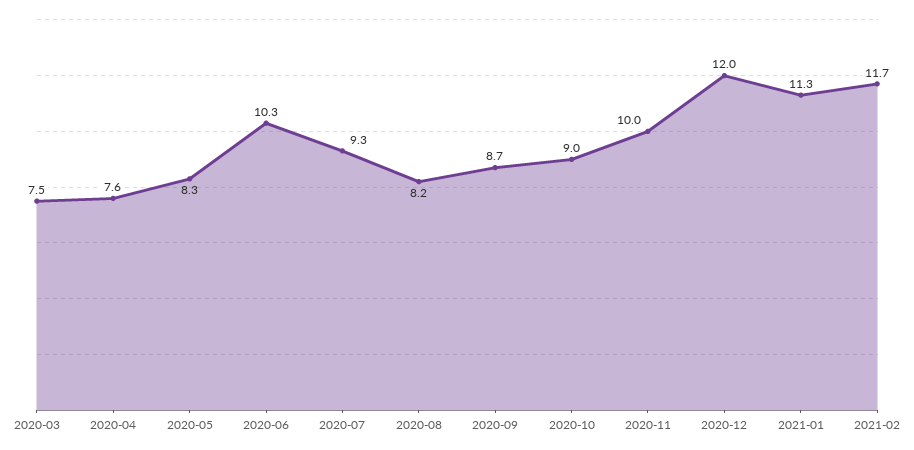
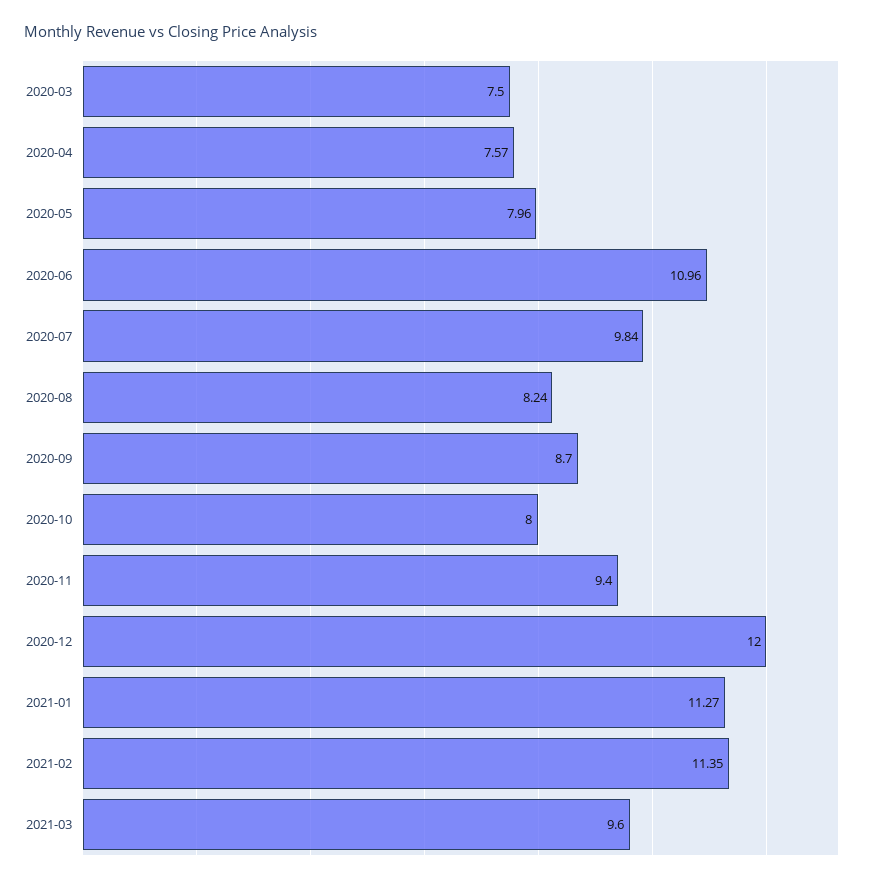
2020-05: 8.3 -> 7.96
2020-06: 10.3 -> 10.96
2020-07: 9.3 -> 9.84
2020-10: 9 -> 8
2020-11: 10 -> 9.4
2021-02: 11.7 -> 11.35
2021-03: none -> 9.6

